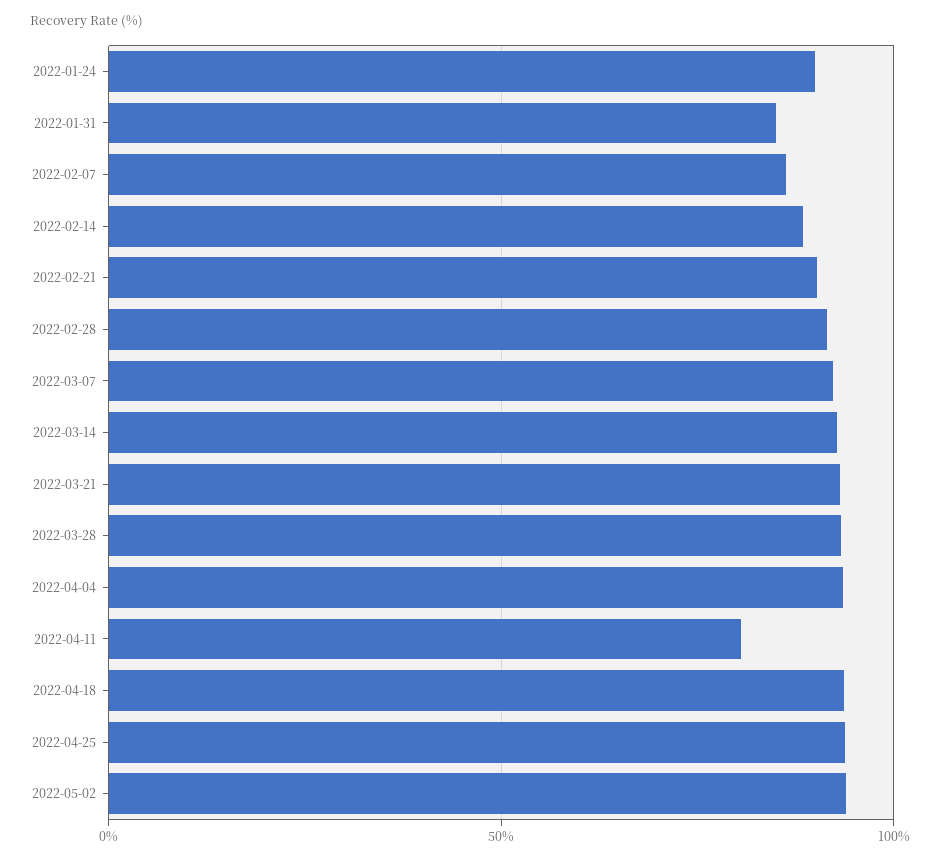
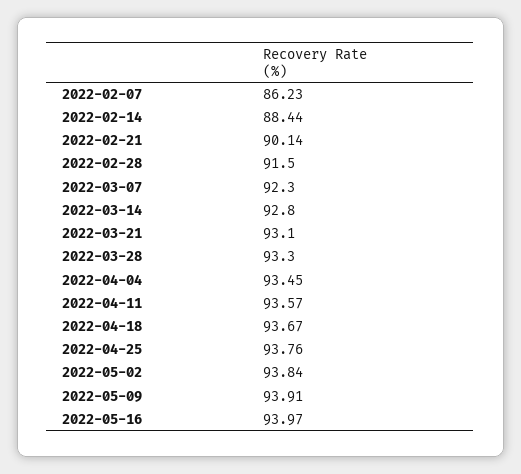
2022-01-24: 90 -> none
2022-01-31: 85 -> none
2022-04-11: 80 -> 93.57
2022-05-09: none -> 93.91
2022-05-16: none -> 93.97

